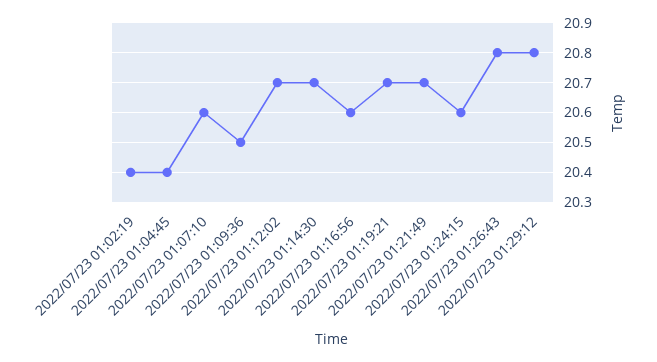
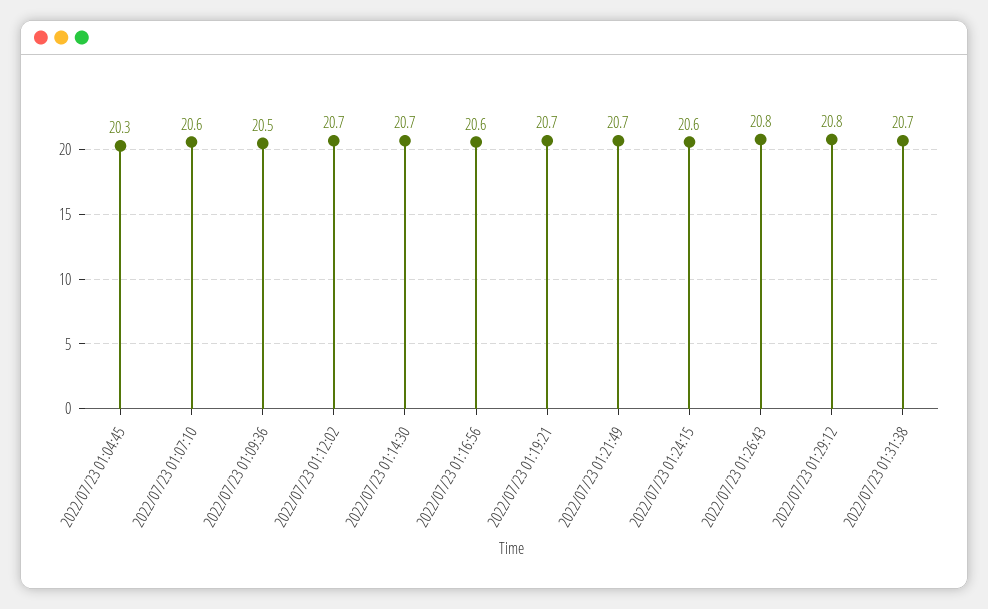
2022/07/23 01:02:19: 20.4 -> none
2022/07/23 01:04:45: 20.4 -> 20.3
2022/07/23 01:31:38: none -> 20.7

